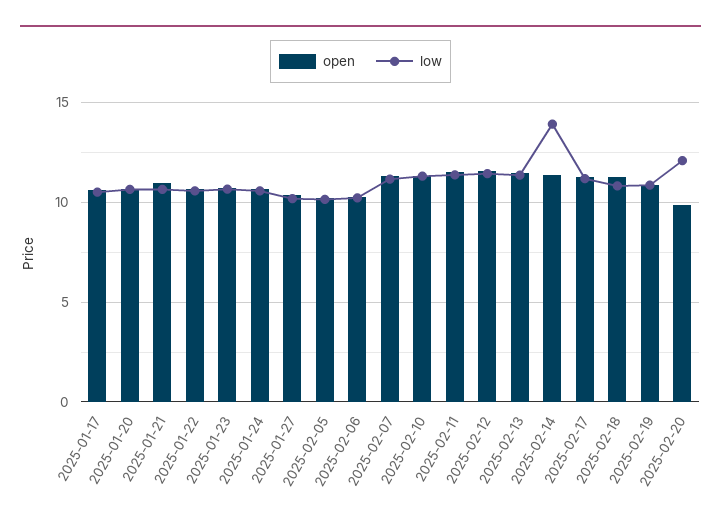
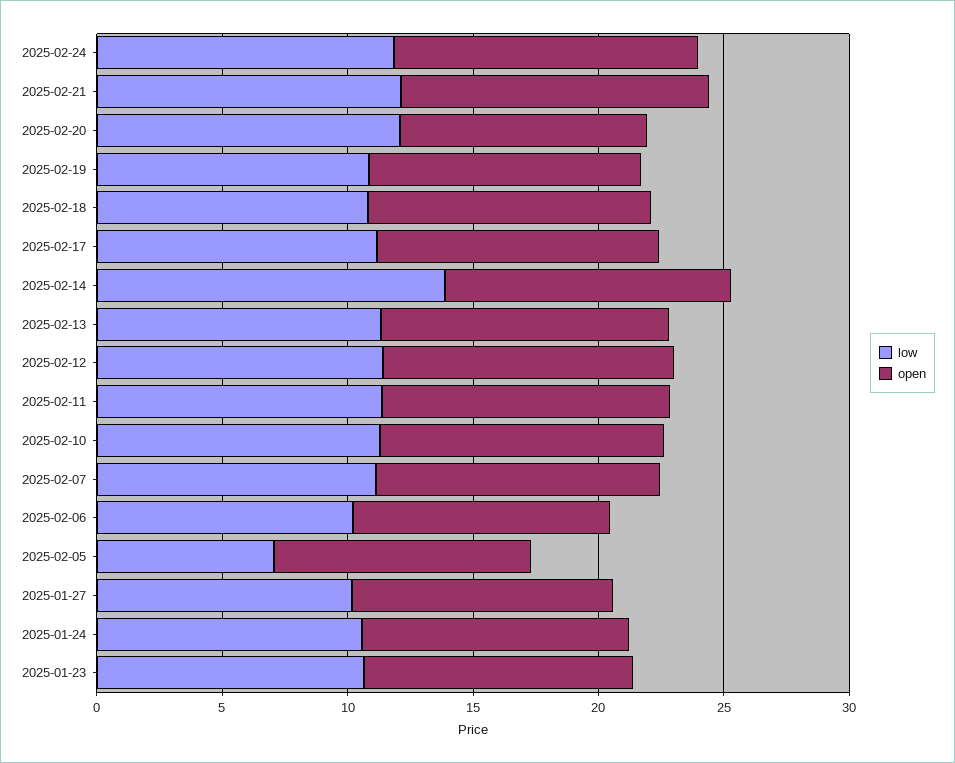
open, 2025-01-17: 10.5 -> none
low, 2025-01-17: 10.5 -> none
open, 2025-01-20: 10.5 -> none
low, 2025-01-20: 10.5 -> none
open, 2025-01-21: 11 -> none
low, 2025-01-21: 10.5 -> none
open, 2025-01-22: 10.5 -> none
low, 2025-01-22: 10.5 -> none
low, 2025-02-05: 10 -> 7
low, 2025-02-24: none -> 12
open, 2025-02-24: none -> 12
low, 2025-02-21: none -> 12
open, 2025-02-21: none -> 12

